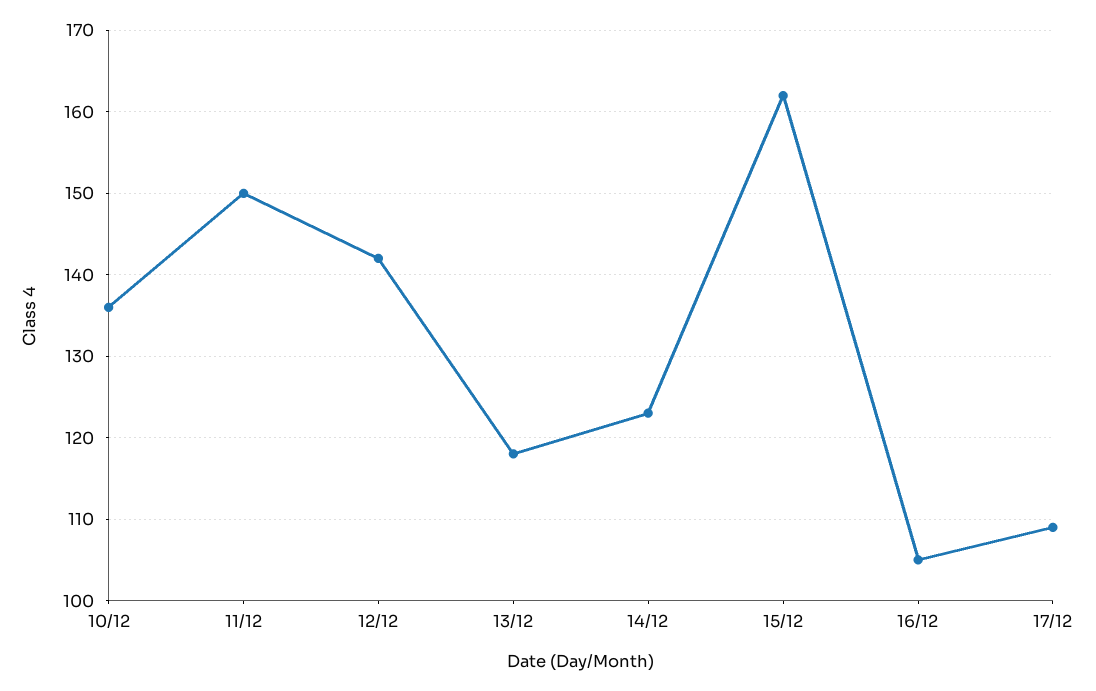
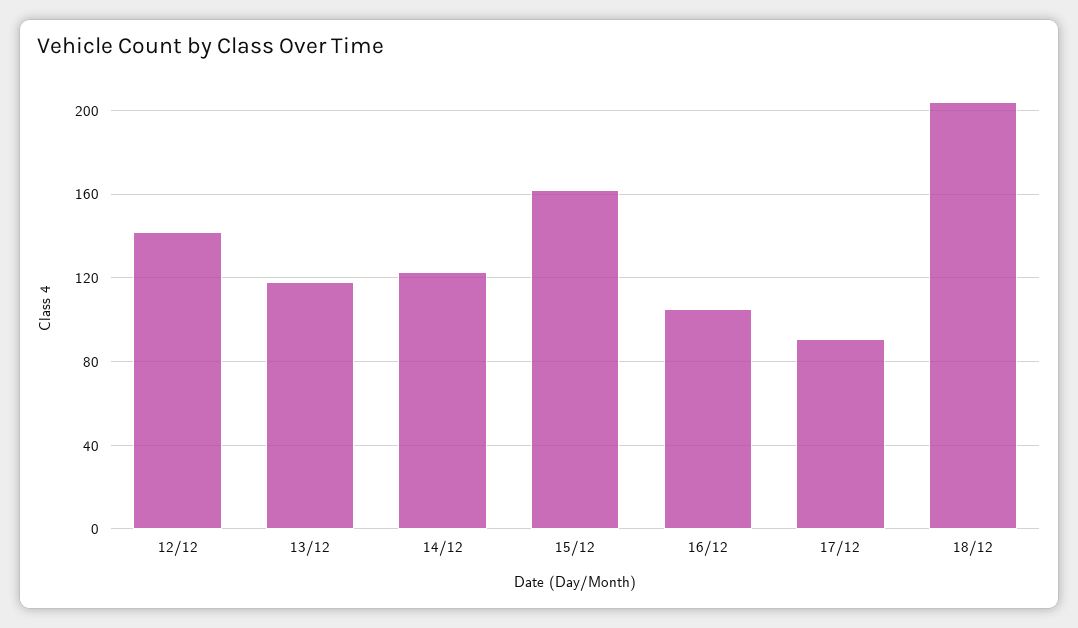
10/12: 136 -> none
11/12: 150 -> none
17/12: 109 -> 90
18/12: none -> 205

